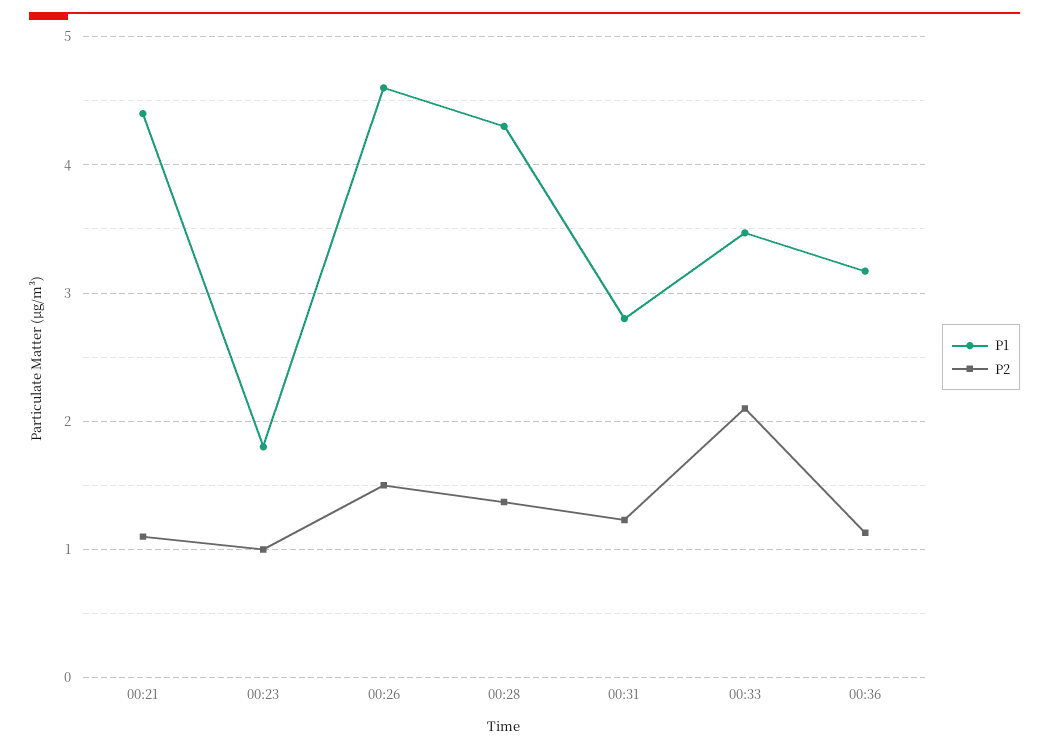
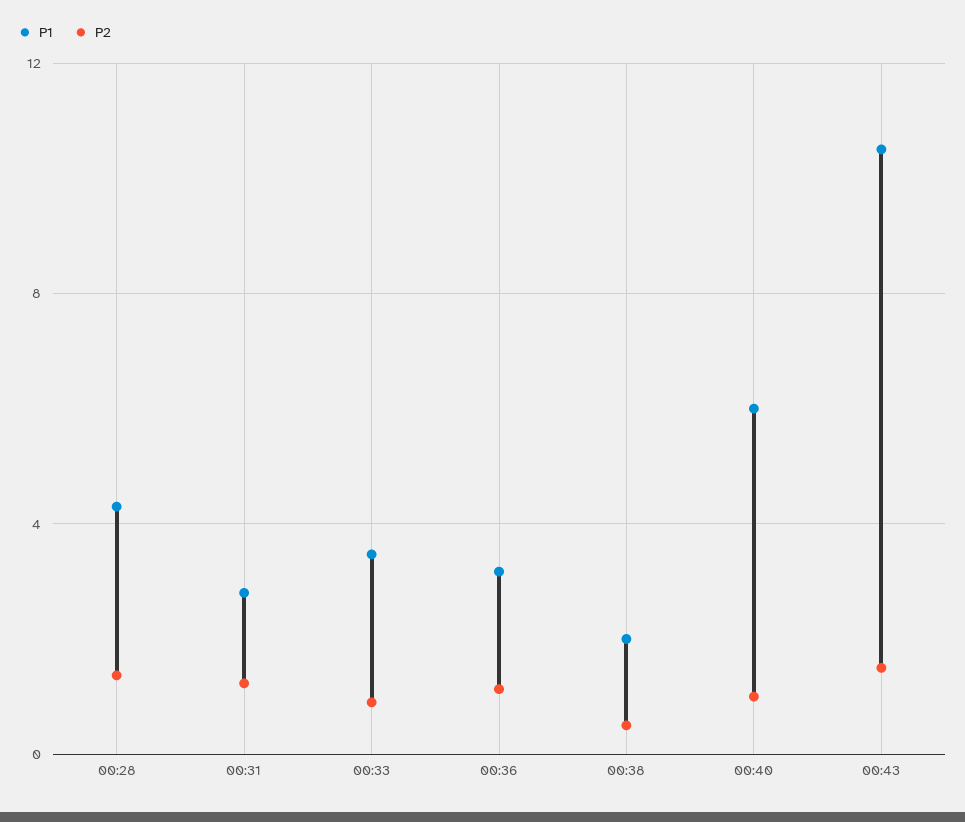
P1, 00:21: 4.4 -> none
P2, 00:21: 1.1 -> none
P1, 00:23: 1.8 -> none
P2, 00:23: 1 -> none
P1, 00:26: 4.6 -> none
P2, 00:26: 1.5 -> none
P2, 00:33: 2.1 -> 1
P1, 00:38: none -> 2
P2, 00:38: none -> 0.5
P1, 00:40: none -> 6
P2, 00:40: none -> 1
P1, 00:43: none -> 10.5
P2, 00:43: none -> 1.5

